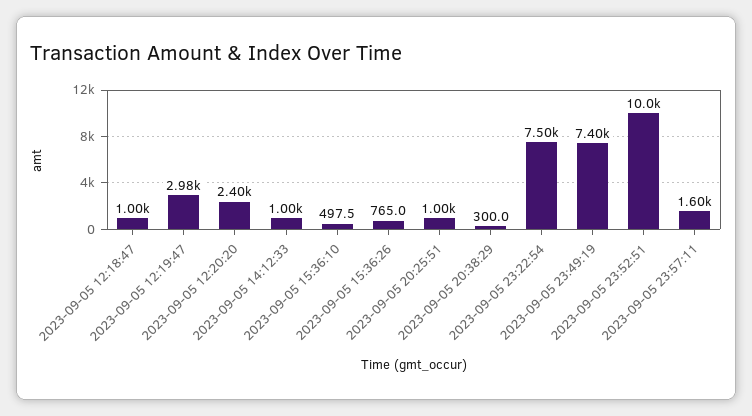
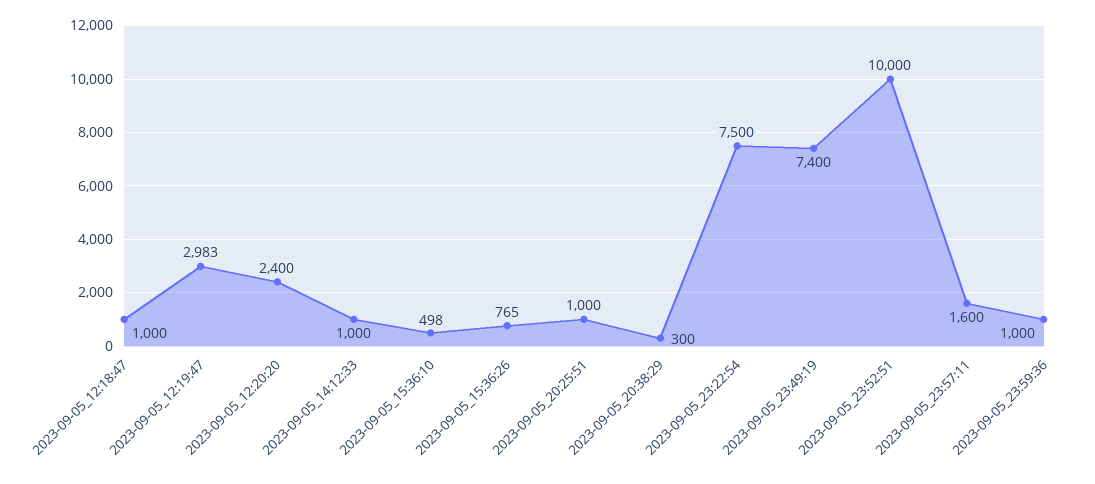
2023-09-05_23:59:36: none -> 1000

